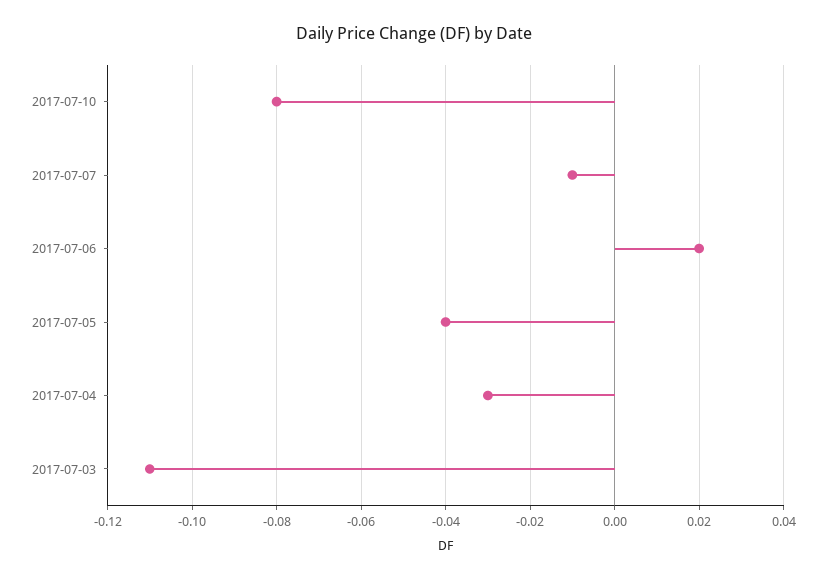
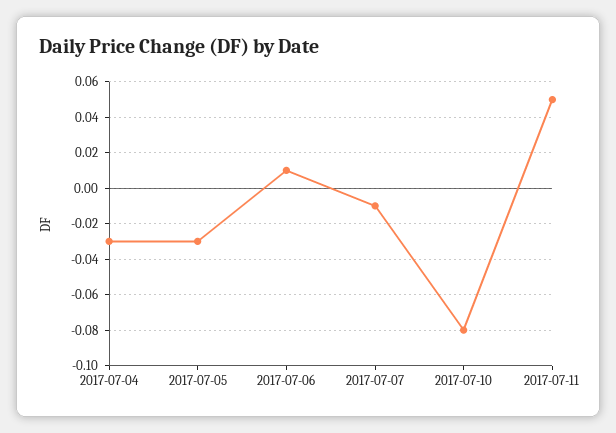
2017-07-06: 0.02 -> 0.01
2017-07-05: -0.04 -> -0.03
2017-07-03: -0.11 -> none
2017-07-11: none -> 0.05

